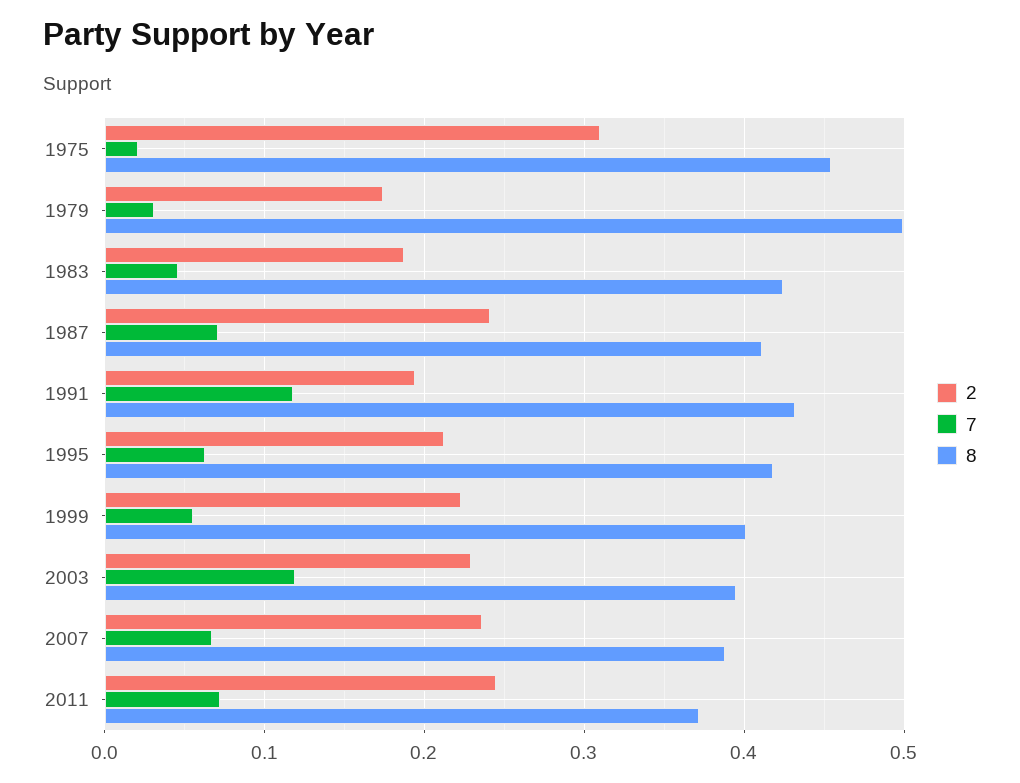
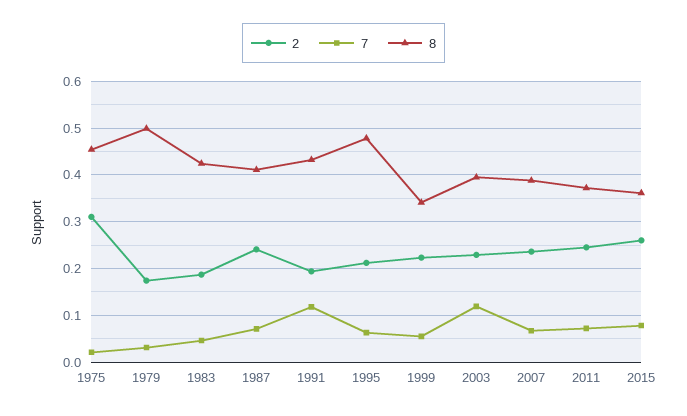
8, 1995: 0.42 -> 0.48
8, 1999: 0.4 -> 0.34
2, 2015: none -> 0.26
7, 2015: none -> 0.08
8, 2015: none -> 0.36

